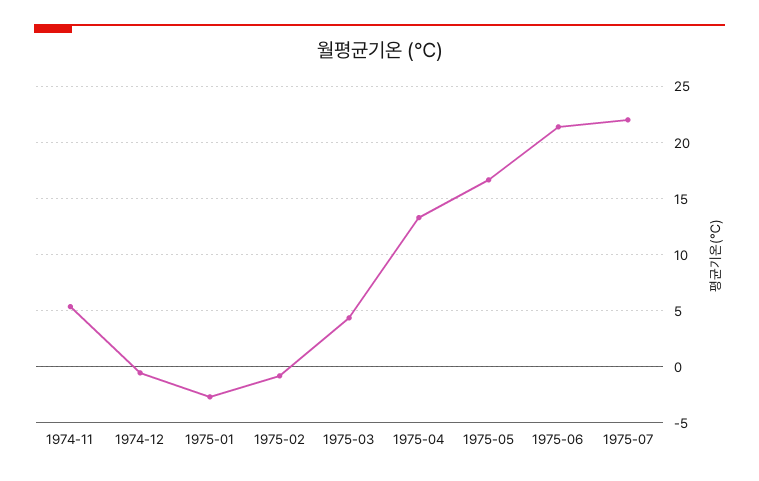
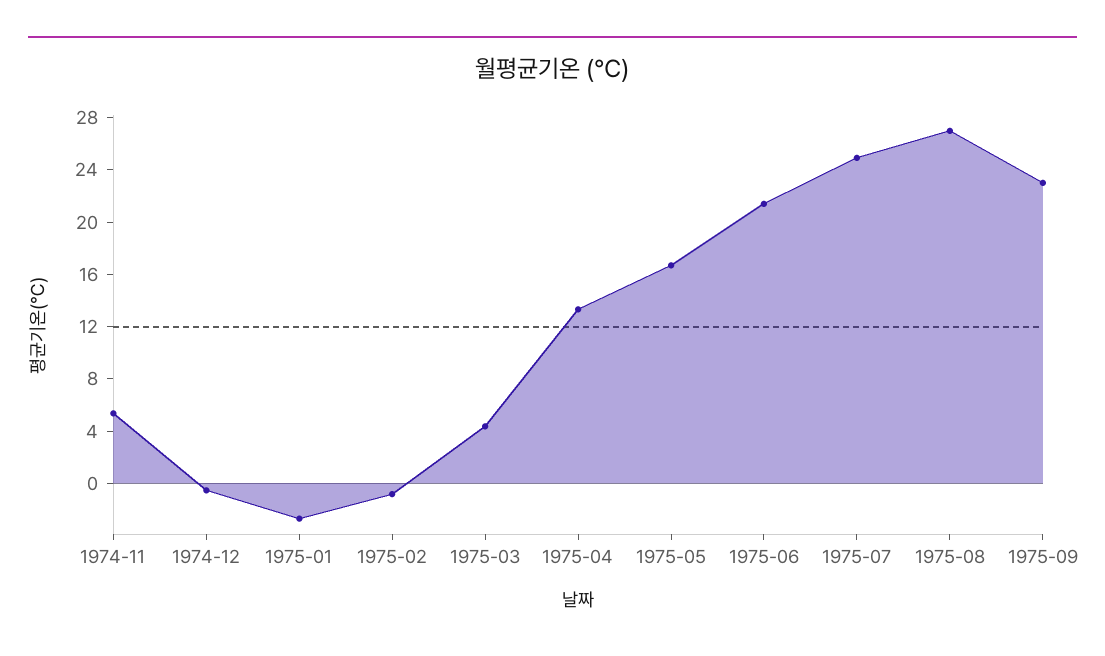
1975-07: 22 -> 25
1975-08: none -> 27
1975-09: none -> 23

